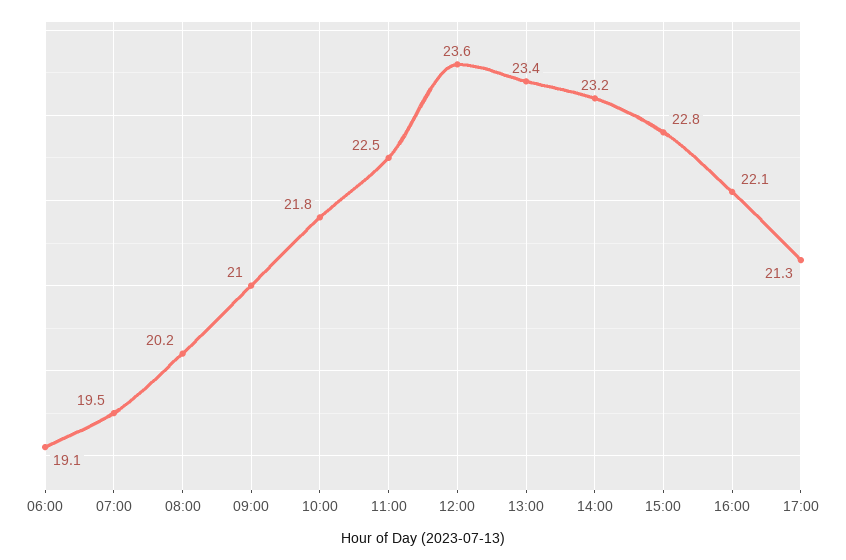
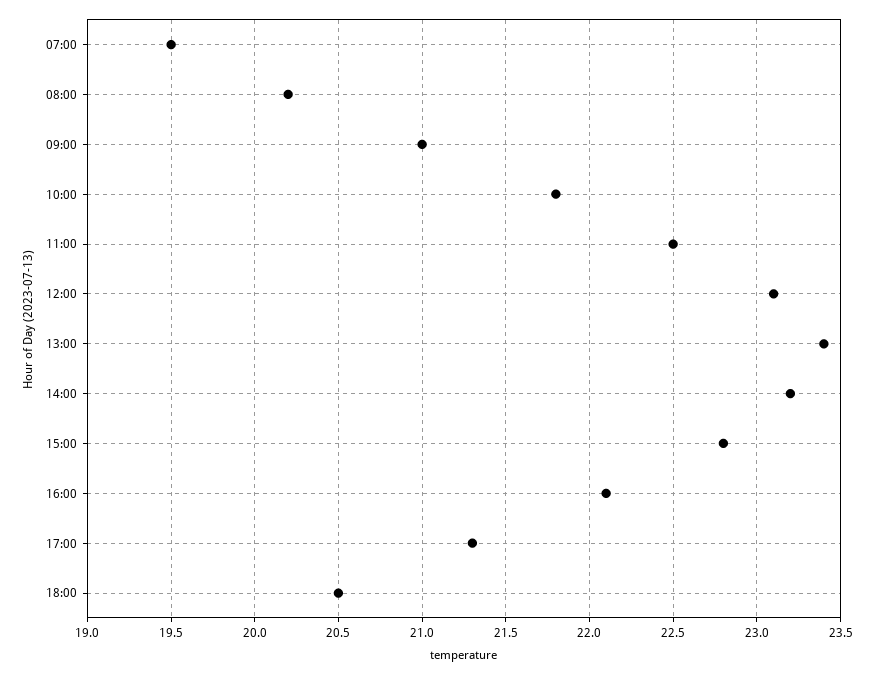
06:00: 19.1 -> none
12:00: 23.6 -> 23.1
18:00: none -> 20.5

